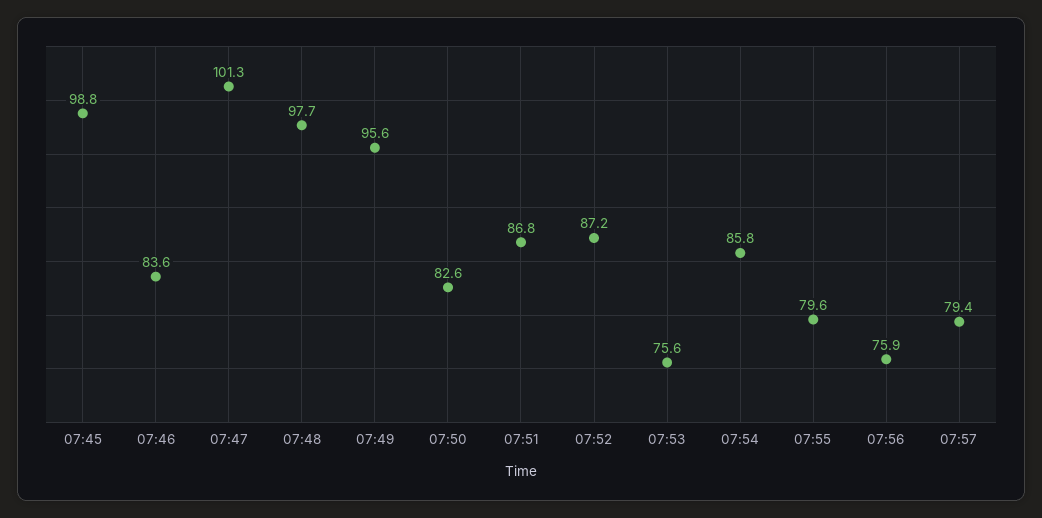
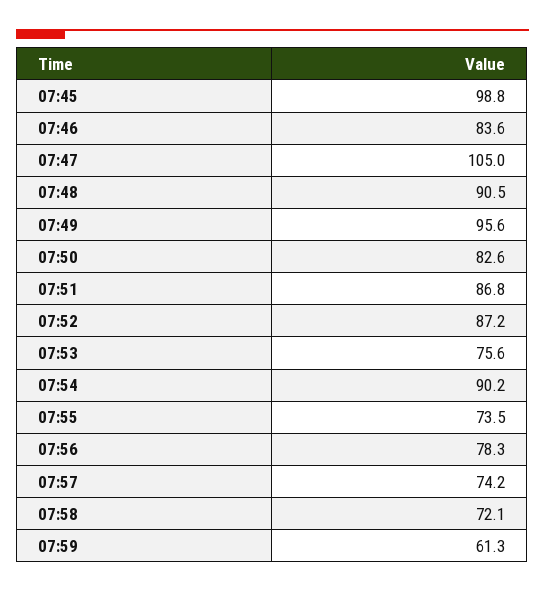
07:47: 101.3 -> 105
07:48: 97.7 -> 90.5
07:54: 85.8 -> 90.2
07:55: 79.6 -> 73.5
07:56: 75.9 -> 78.3
07:57: 79.4 -> 74.2
07:58: none -> 72.1
07:59: none -> 61.3

